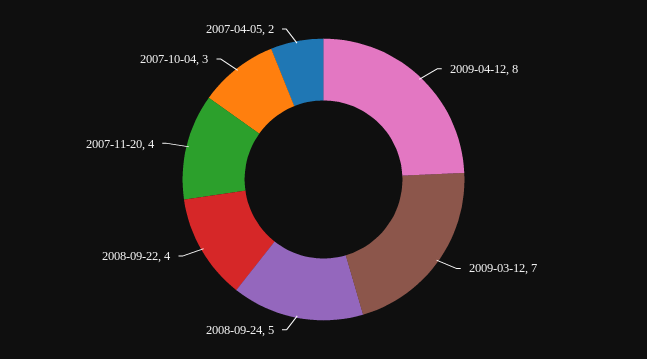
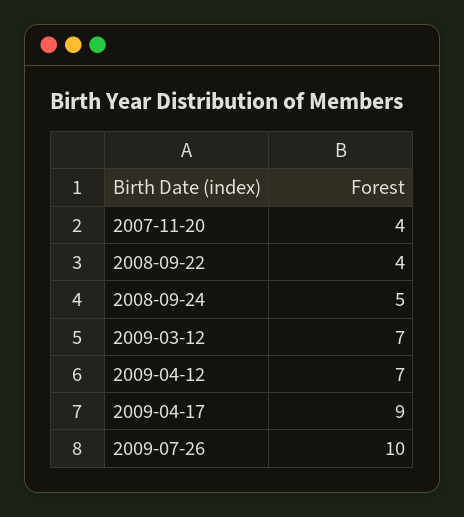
2009-04-12: 8 -> 7
2007-10-04: 3 -> none
2007-04-05: 2 -> none
2009-04-17: none -> 9
2009-07-26: none -> 10

